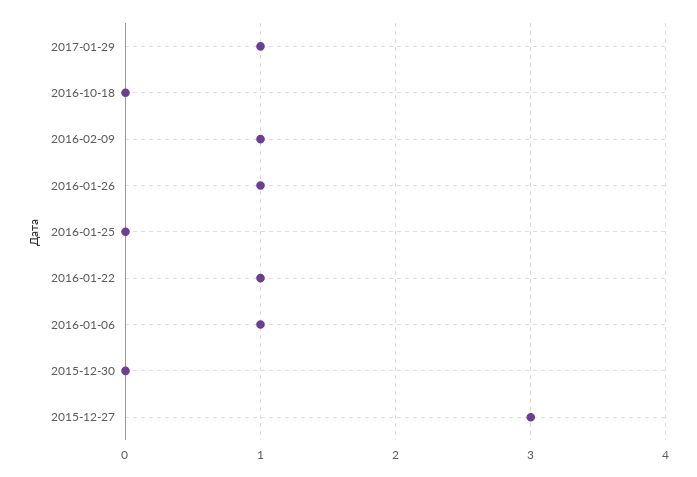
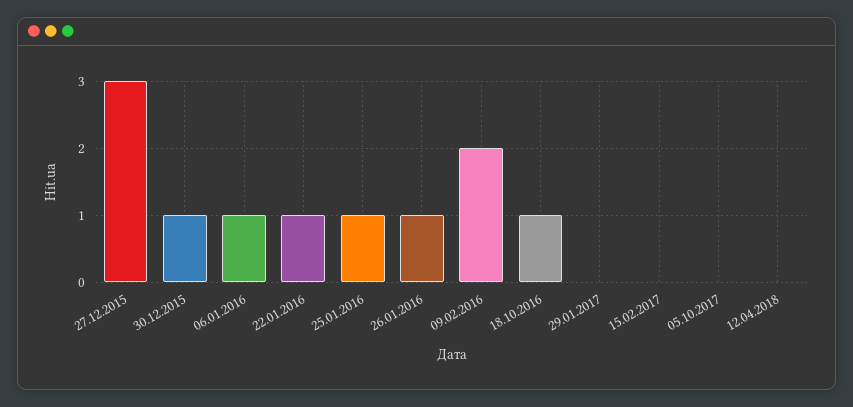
2017-01-29: 1 -> 0
2016-10-18: 0 -> 1
2016-02-09: 1 -> 2
2016-01-25: 0 -> 1
2015-12-30: 0 -> 1
15.02.2017: none -> 0
05.10.2017: none -> 0
12.04.2018: none -> 0

